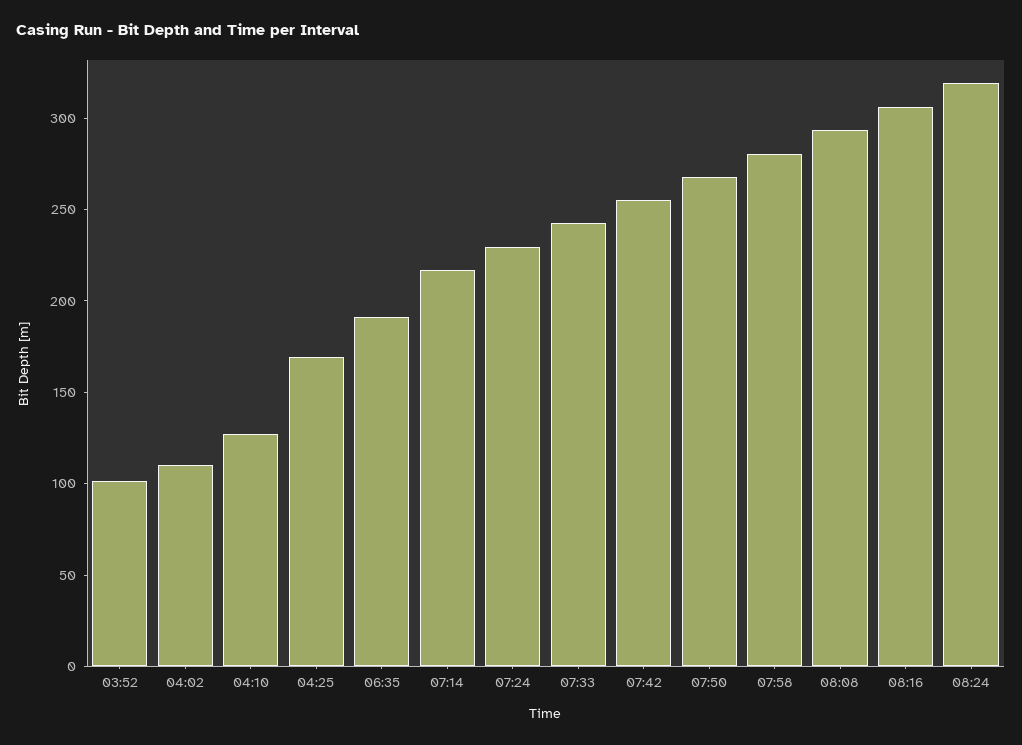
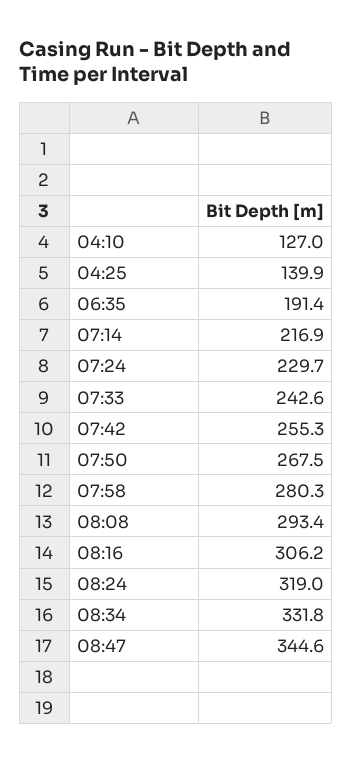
03:52: 100 -> none
04:02: 110 -> none
04:25: 170 -> 139.9
08:34: none -> 331.8
08:47: none -> 344.6

